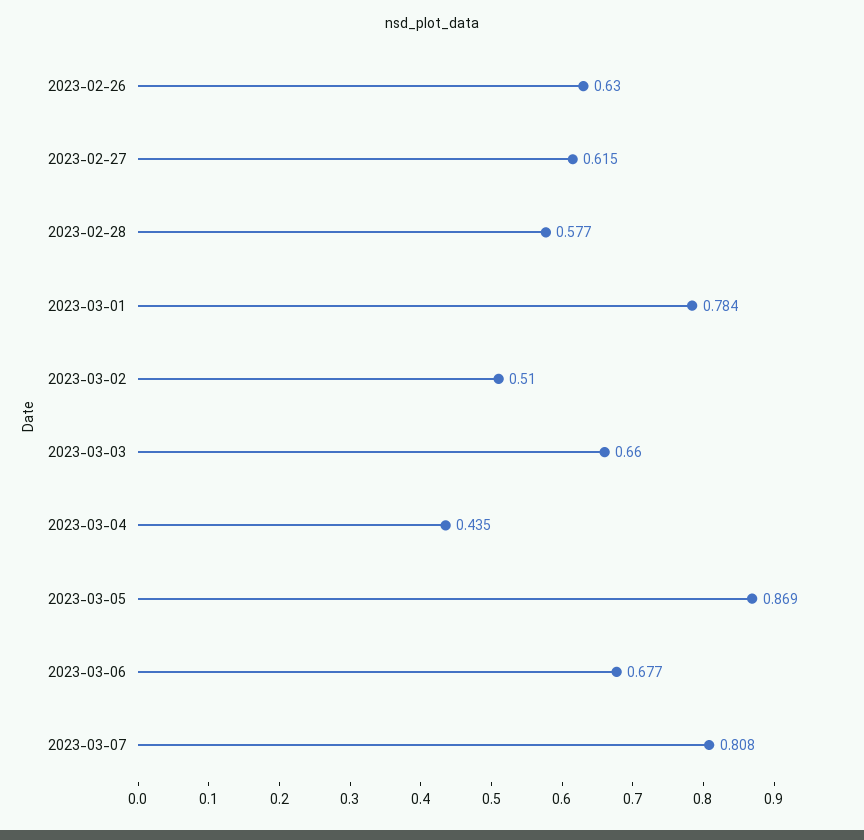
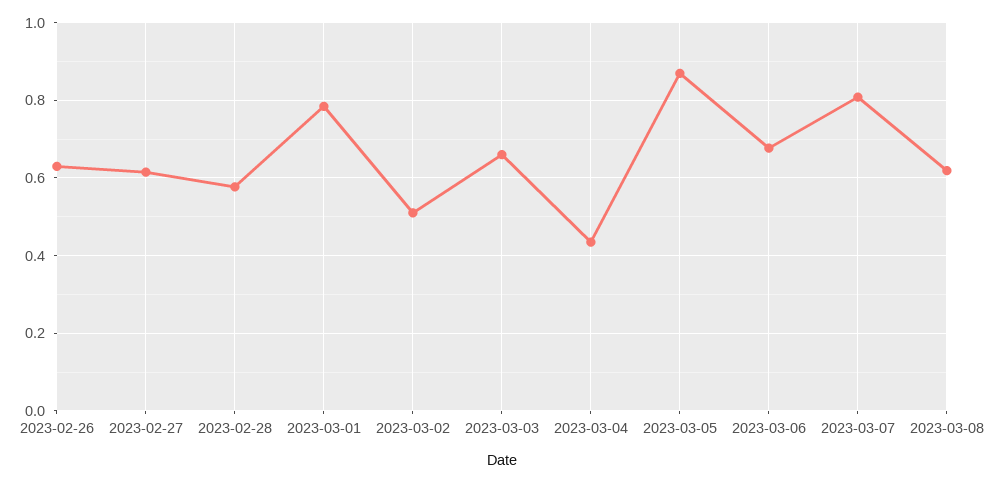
2023-03-08: none -> 0.62

